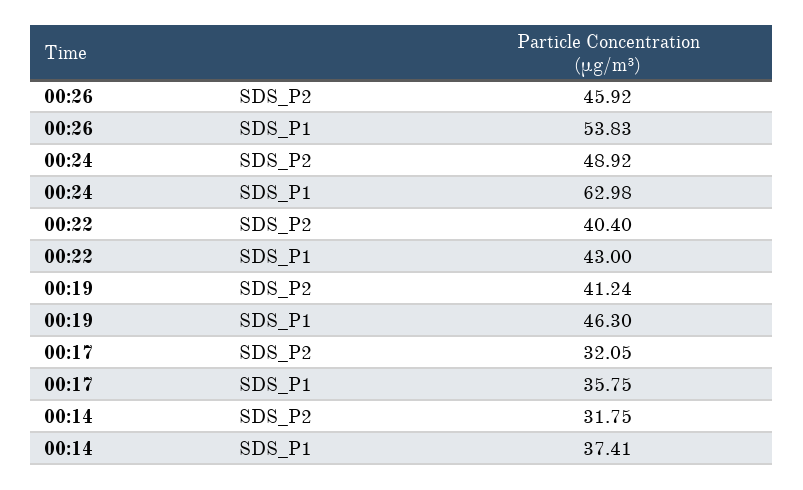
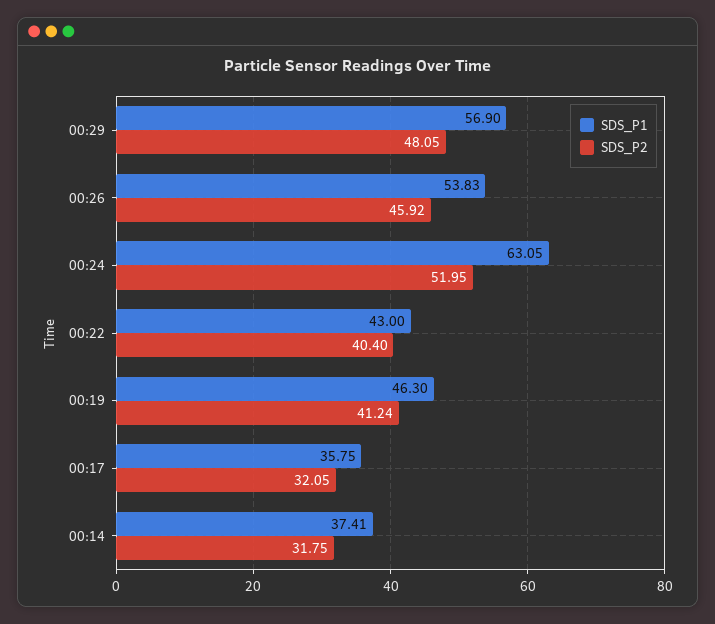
SDS_P2, 00:24: 48.92 -> 51.95
SDS_P1, 00:24: 62.98 -> 63.05
SDS_P1, 00:29: none -> 56.9
SDS_P2, 00:29: none -> 48.05

